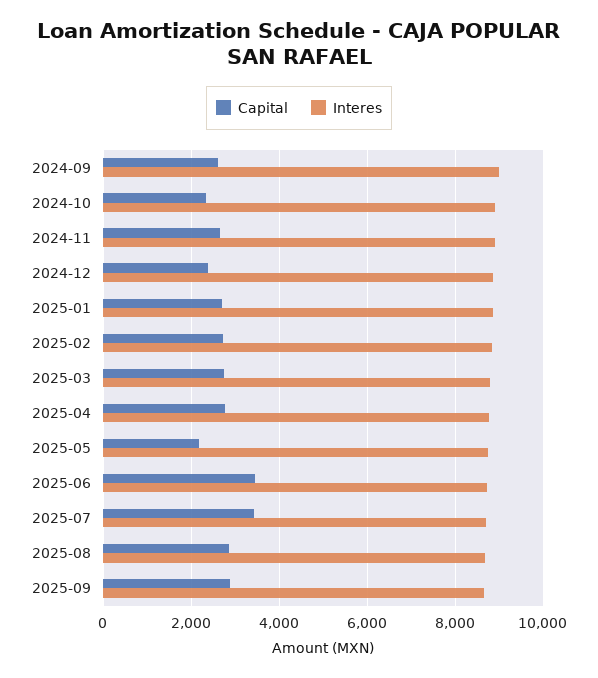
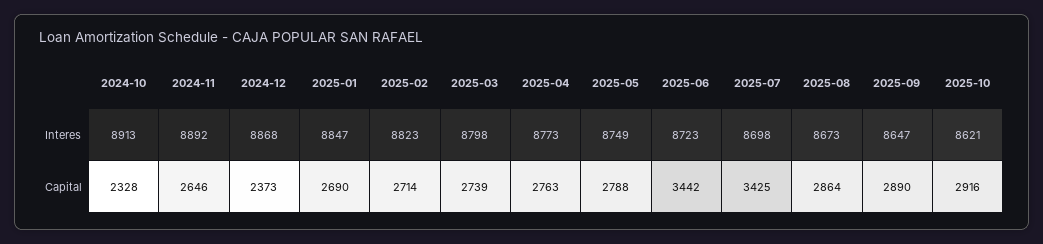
Capital, 2024-09: 2600 -> none
Interes, 2024-09: 9000 -> none
Capital, 2025-05: 2200 -> 2788
Interes, 2025-10: none -> 8621
Capital, 2025-10: none -> 2916

